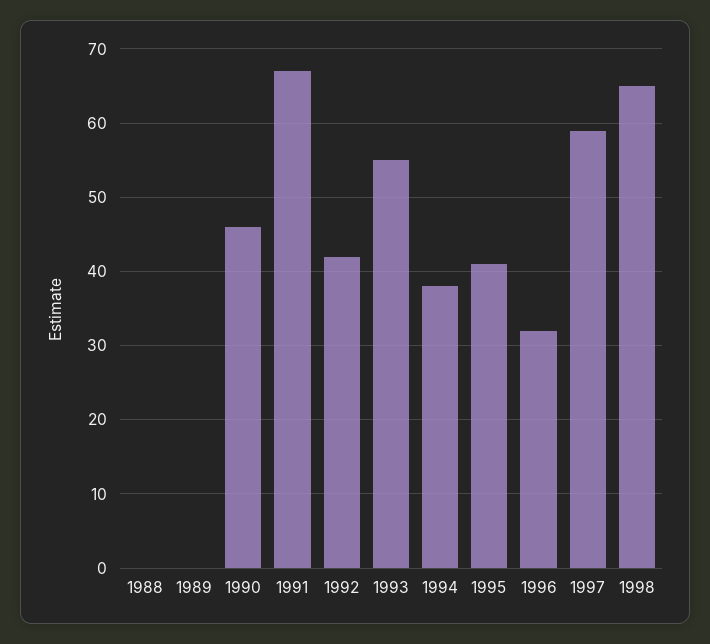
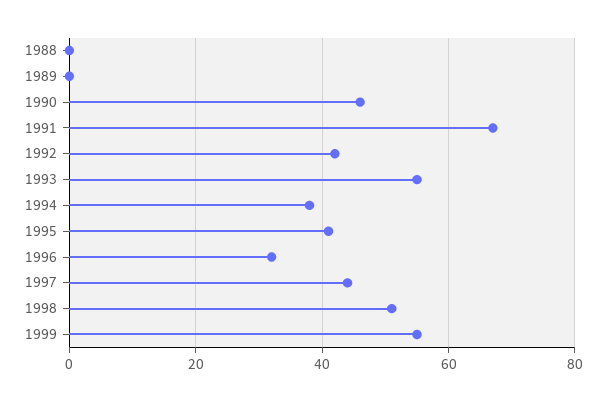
1997: 59 -> 45
1998: 65 -> 50
1999: none -> 55

